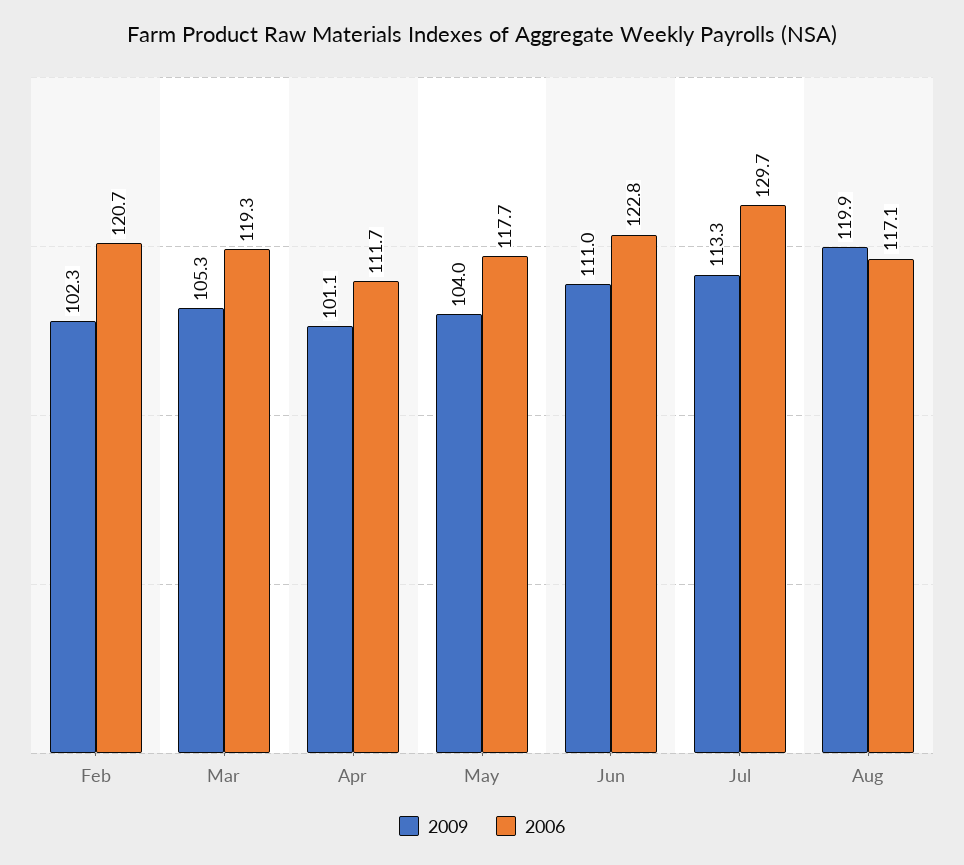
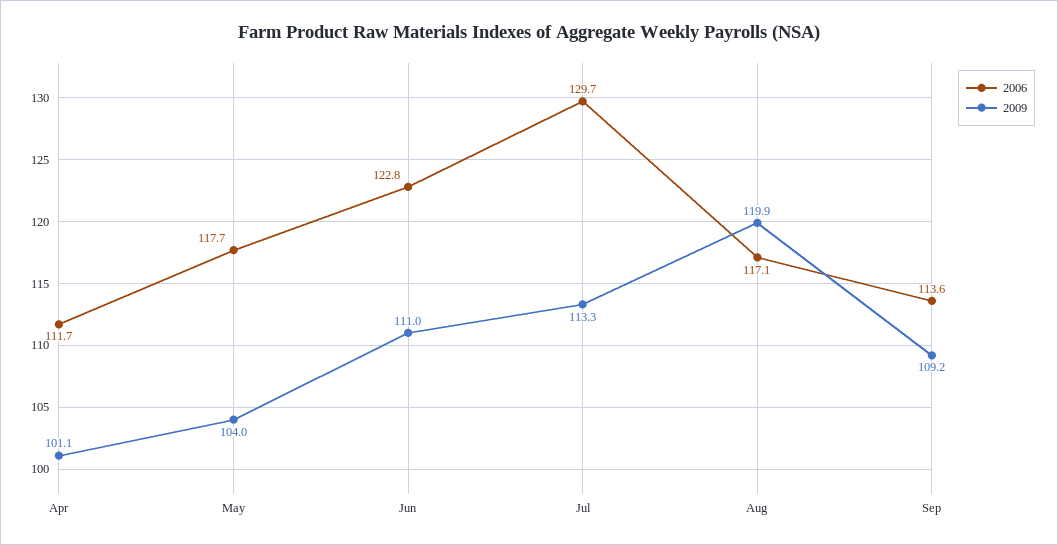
2009, Feb: 102.3 -> none
2006, Feb: 120.7 -> none
2009, Mar: 105.3 -> none
2006, Mar: 119.3 -> none
2006, Sep: none -> 113.6
2009, Sep: none -> 109.2

